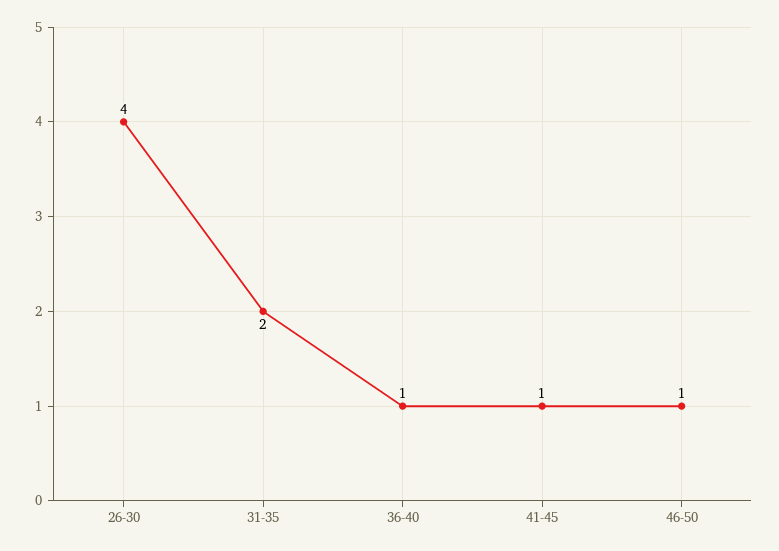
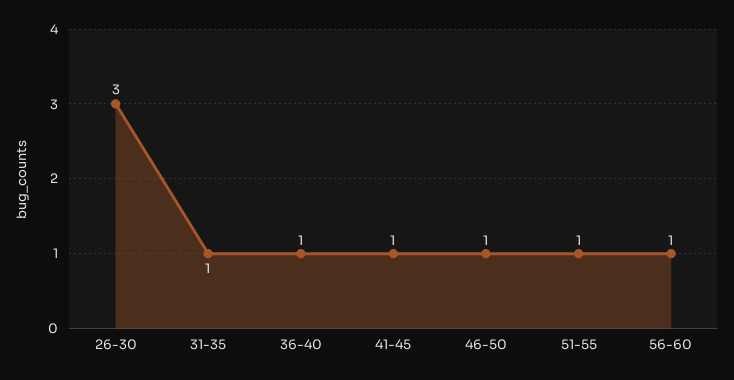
26-30: 4 -> 3
31-35: 2 -> 1
51-55: none -> 1
56-60: none -> 1

